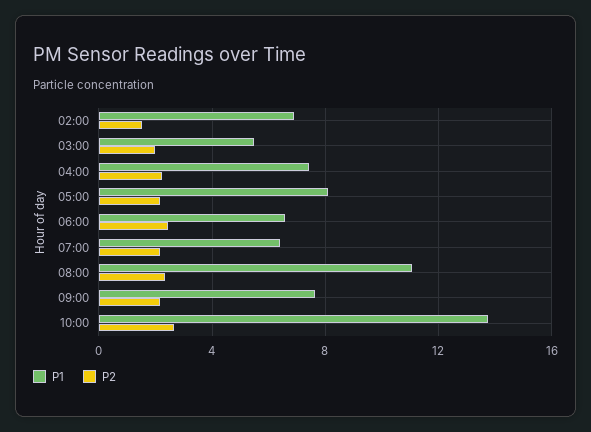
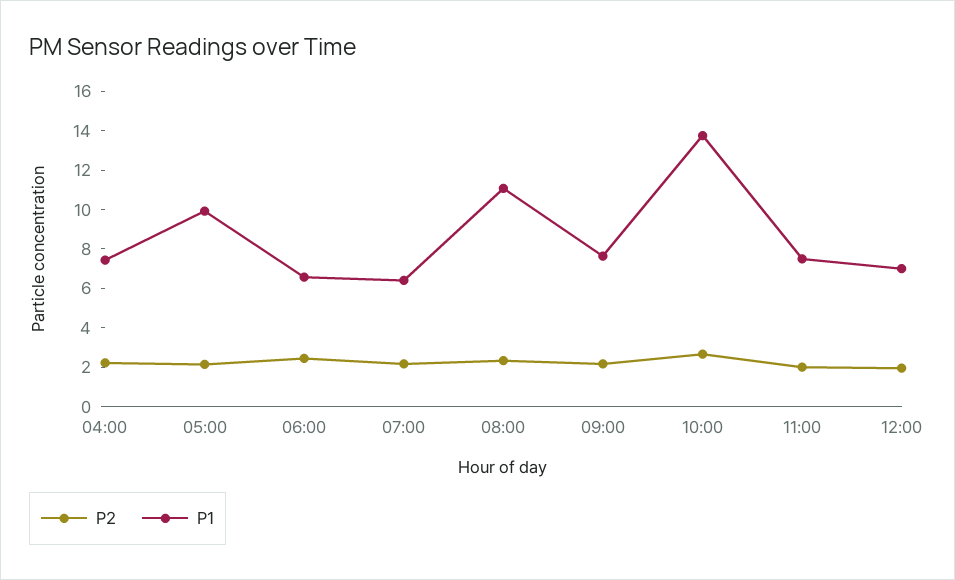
P1, 02:00: 7 -> none
P2, 02:00: 1.5 -> none
P1, 03:00: 5.5 -> none
P2, 03:00: 2 -> none
P1, 05:00: 8 -> 10
P2, 11:00: none -> 2
P1, 11:00: none -> 7.5
P2, 12:00: none -> 2
P1, 12:00: none -> 7

